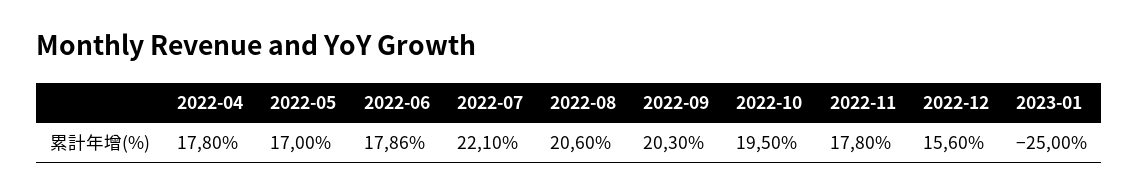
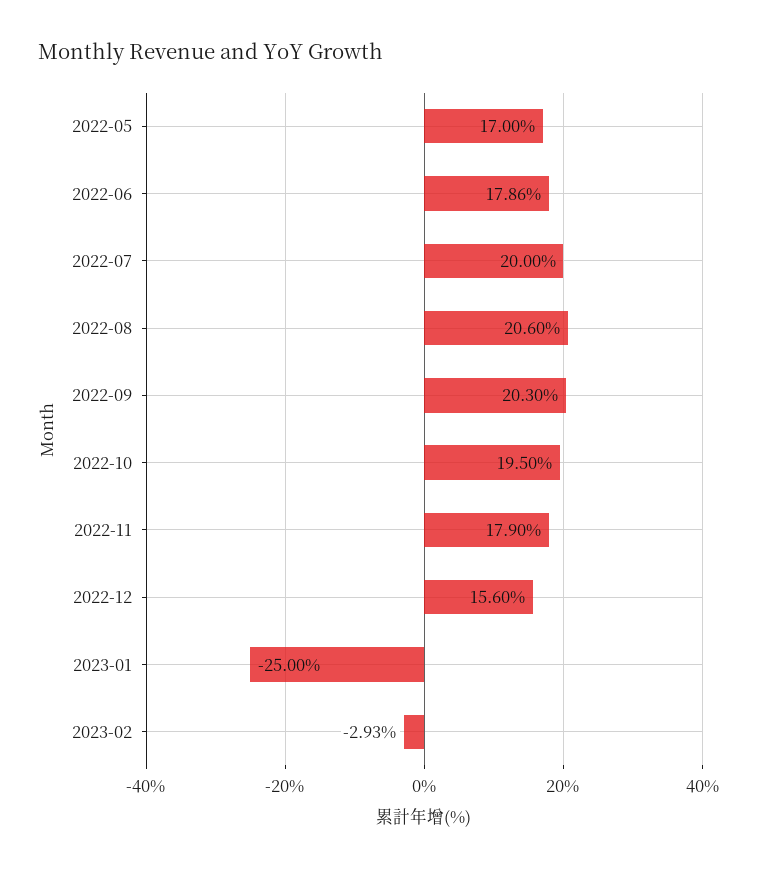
2022-04: 17.8 -> none
2022-07: 22.1 -> 20
2022-11: 17.8 -> 17.9
2023-02: none -> -2.93

